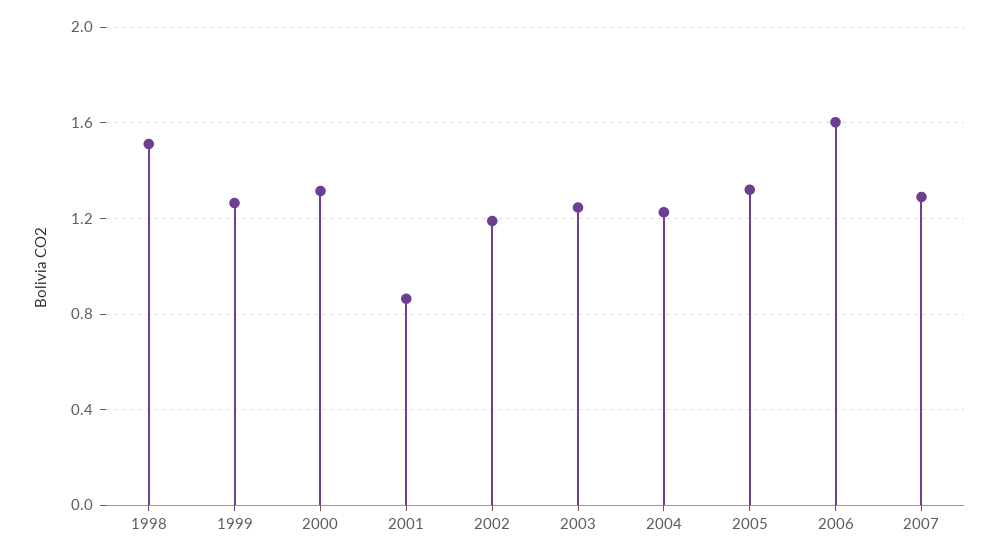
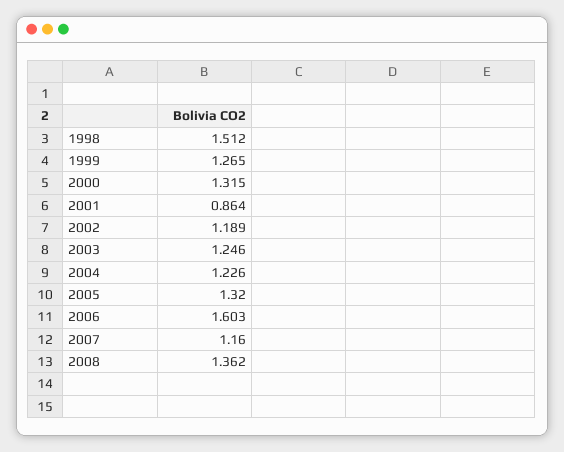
2007: 1.3 -> 1.16
2008: none -> 1.362

